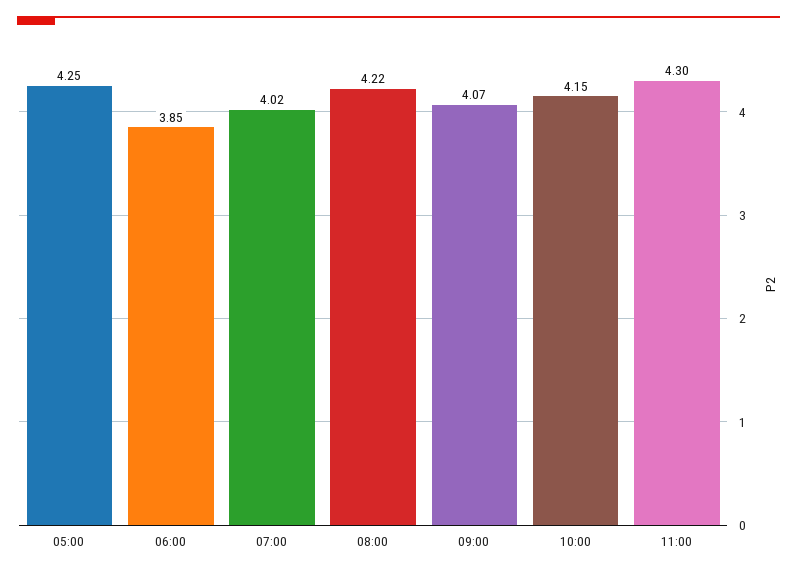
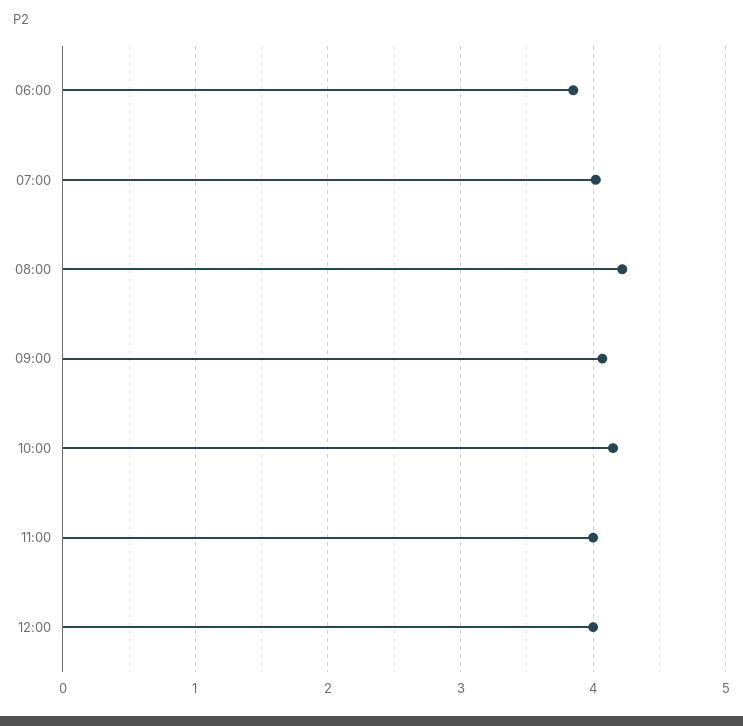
05:00: 4.25 -> none
11:00: 4.3 -> 4
12:00: none -> 4

